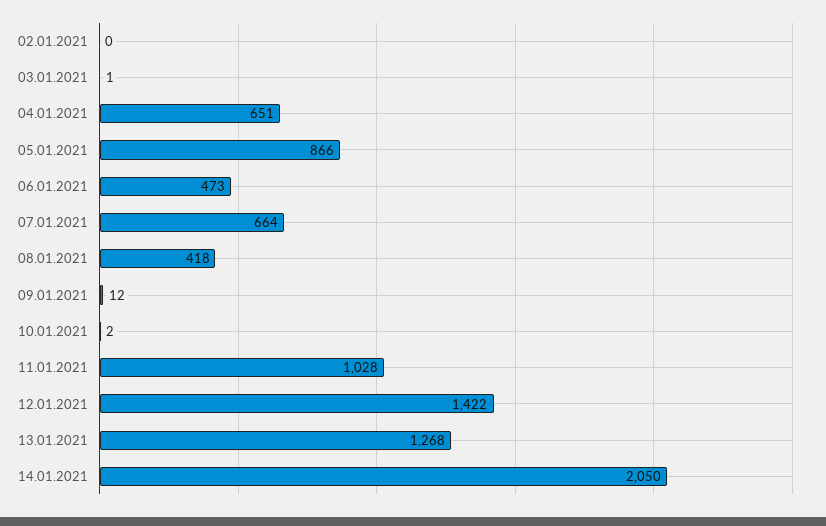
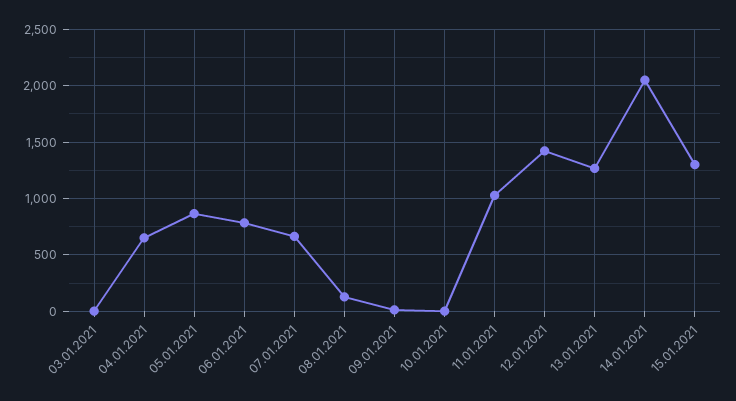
02.01.2021: 0 -> none
06.01.2021: 473 -> 800
08.01.2021: 418 -> 100
15.01.2021: none -> 1300

